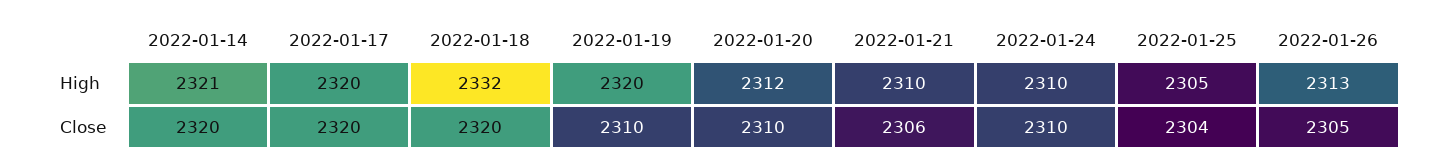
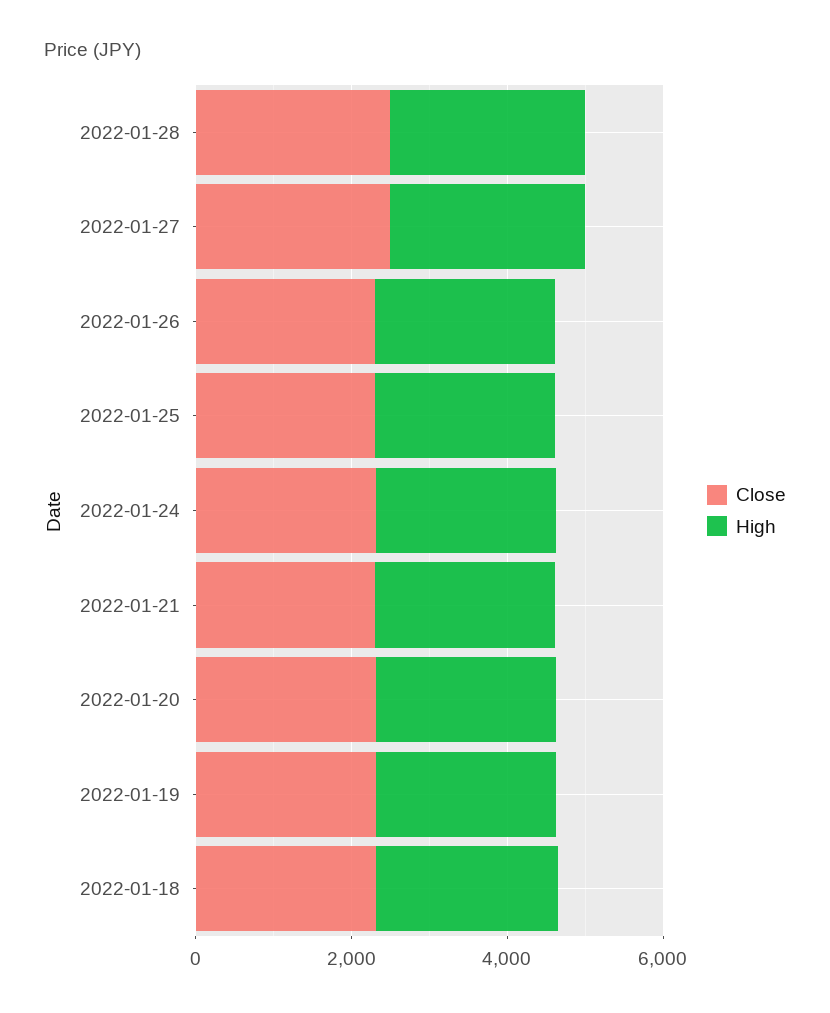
High, 2022-01-14: 2321 -> none
High, 2022-01-17: 2320 -> none
Close, 2022-01-14: 2320 -> none
Close, 2022-01-17: 2320 -> none
Close, 2022-01-28: none -> 2500
High, 2022-01-28: none -> 2500
Close, 2022-01-27: none -> 2500
High, 2022-01-27: none -> 2500

